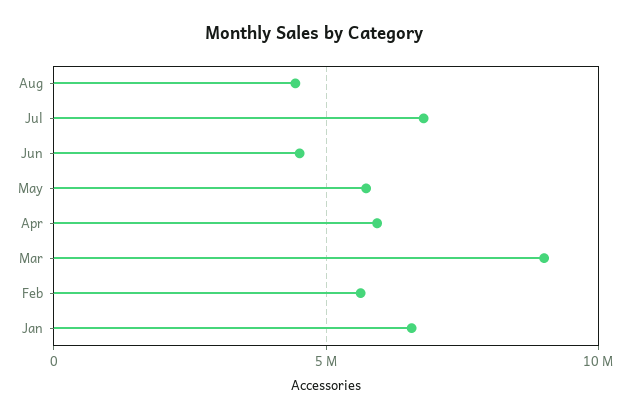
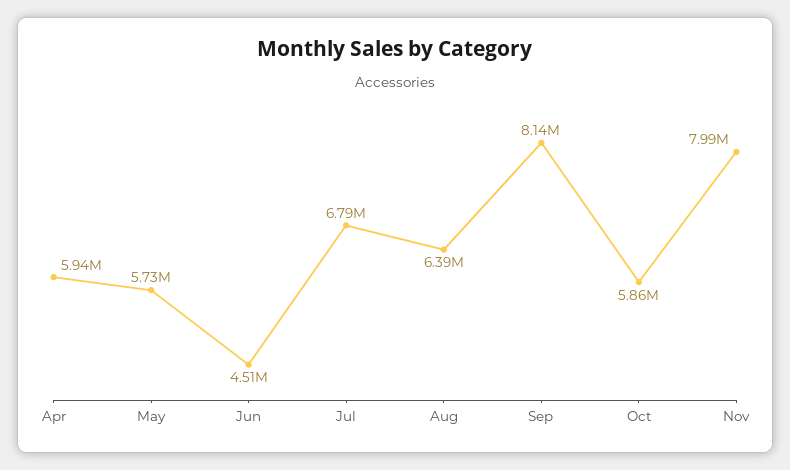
Aug: 4500000 -> 6390000
Mar: 9000000 -> none
Feb: 5500000 -> none
Jan: 6500000 -> none
Sep: none -> 8140000
Oct: none -> 5860000
Nov: none -> 7990000

